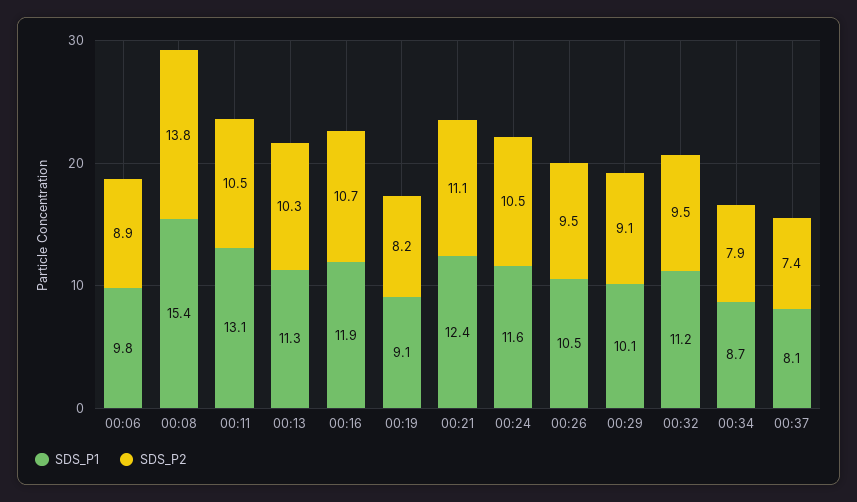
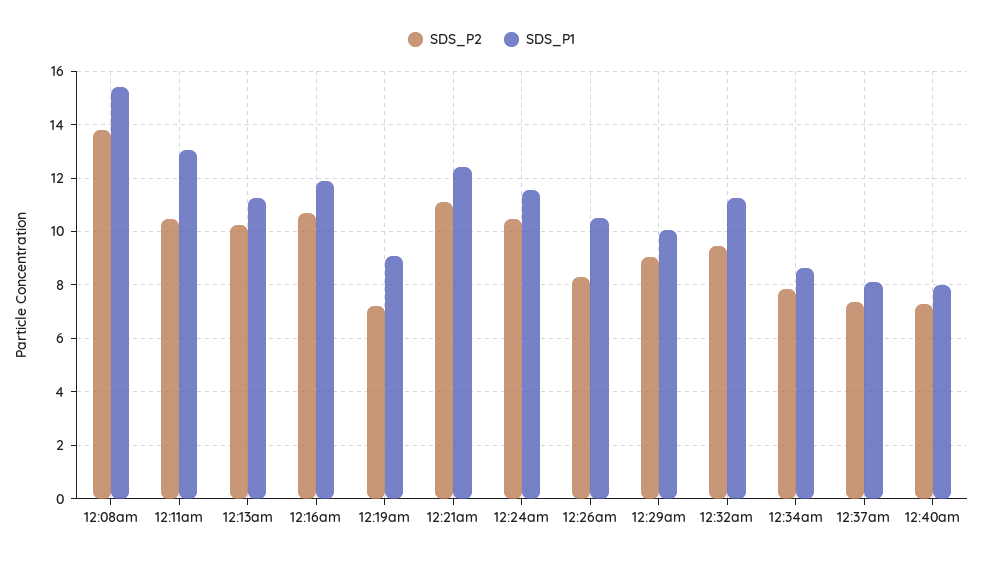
SDS_P1, 00:06: 9.8 -> none
SDS_P2, 00:06: 8.9 -> none
SDS_P2, 00:19: 8.2 -> 7.25
SDS_P2, 00:26: 9.5 -> 8.25
SDS_P2, 12:40am: none -> 7.25
SDS_P1, 12:40am: none -> 8

